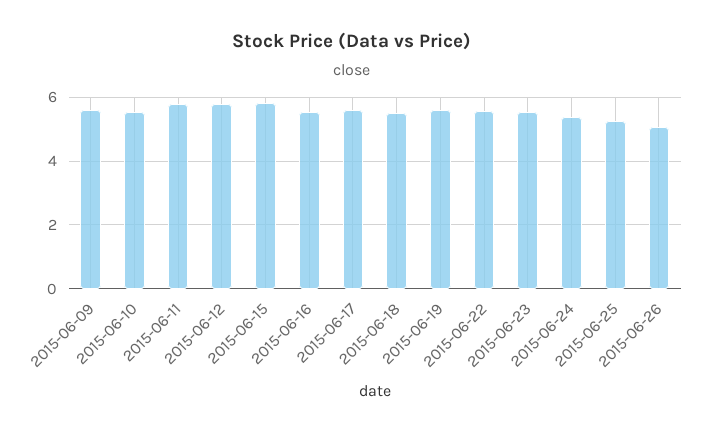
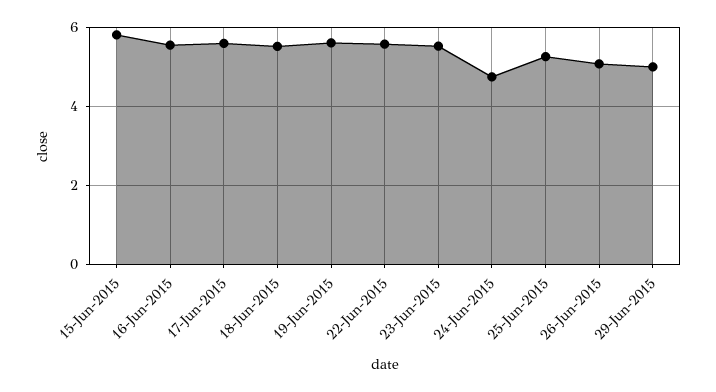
2015-06-09: 5.6 -> none
2015-06-10: 5.6 -> none
2015-06-11: 5.8 -> none
2015-06-12: 5.8 -> none
2015-06-24: 5.4 -> 4.8
29-Jun-2015: none -> 5

